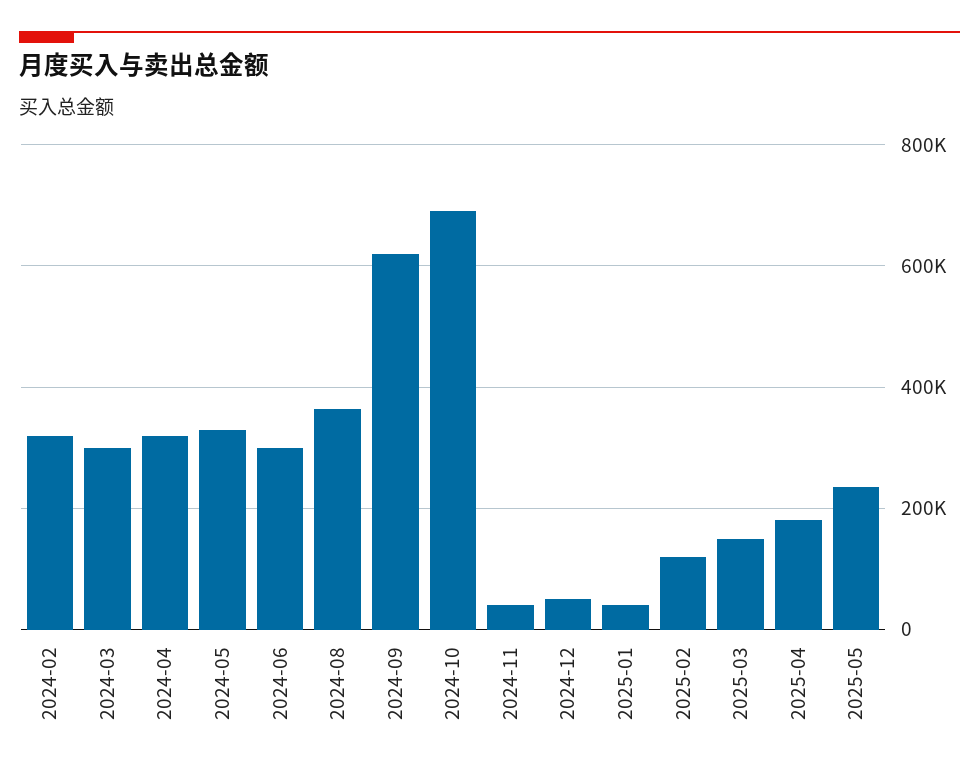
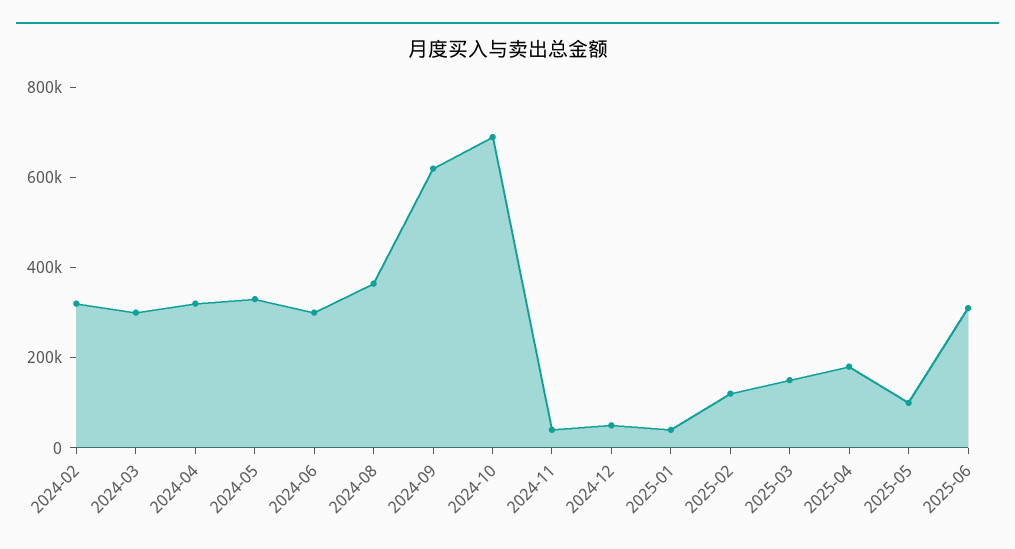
2025-05: 240000 -> 100000
2025-06: none -> 300000

